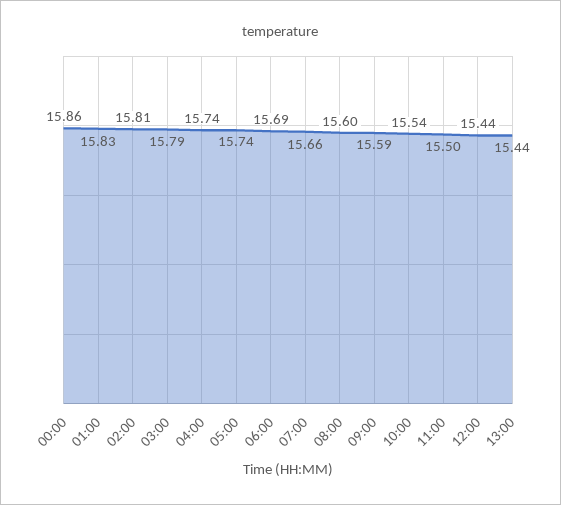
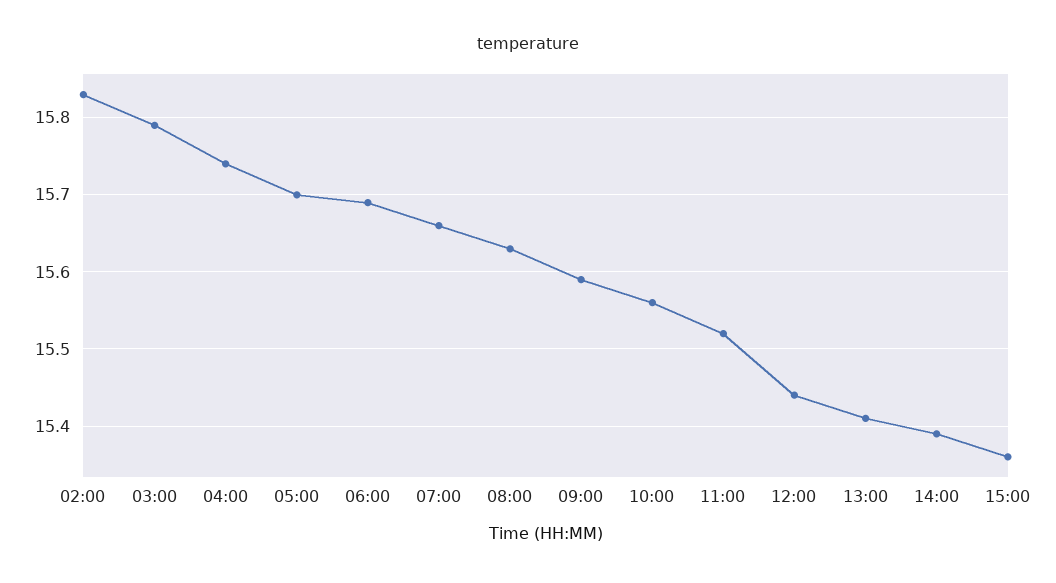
00:00: 15.86 -> none
01:00: 15.83 -> none
02:00: 15.81 -> 15.83
05:00: 15.74 -> 15.7
08:00: 15.6 -> 15.63
10:00: 15.54 -> 15.56
11:00: 15.5 -> 15.52
13:00: 15.44 -> 15.41
14:00: none -> 15.39
15:00: none -> 15.36

